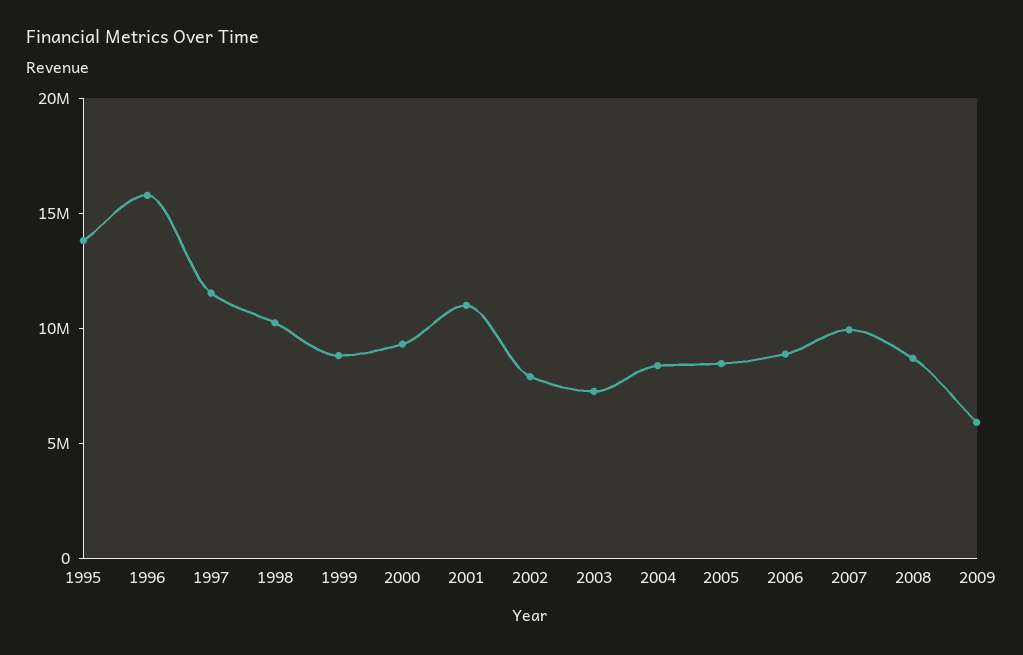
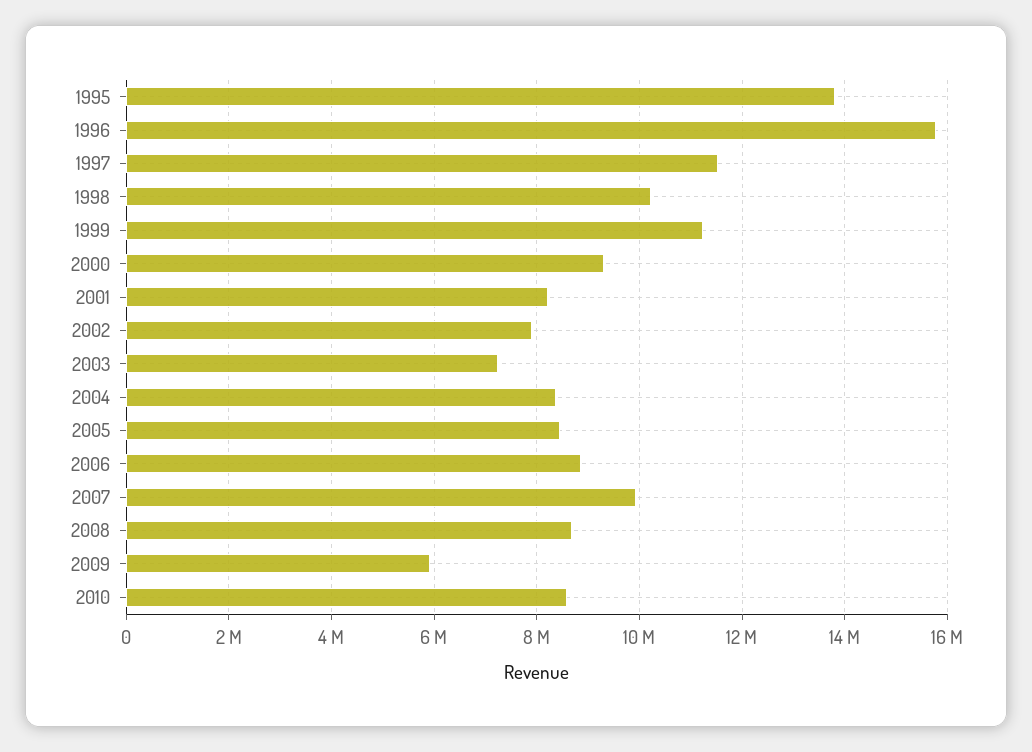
1999: 9000000 -> 11200000
2001: 11000000 -> 8200000
2010: none -> 8600000

